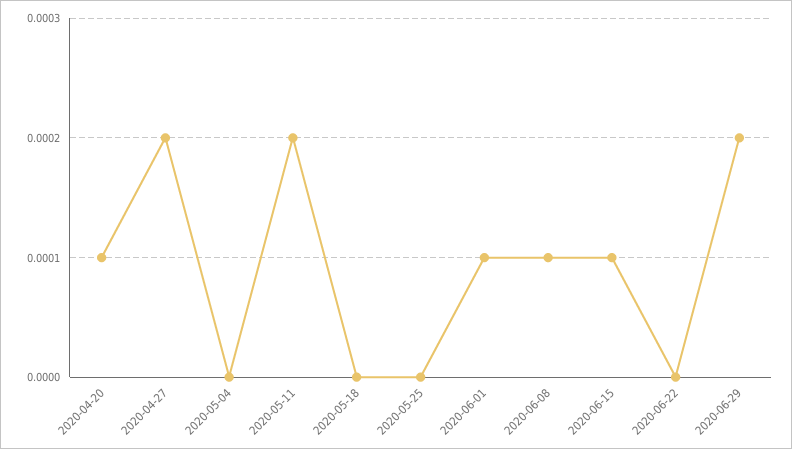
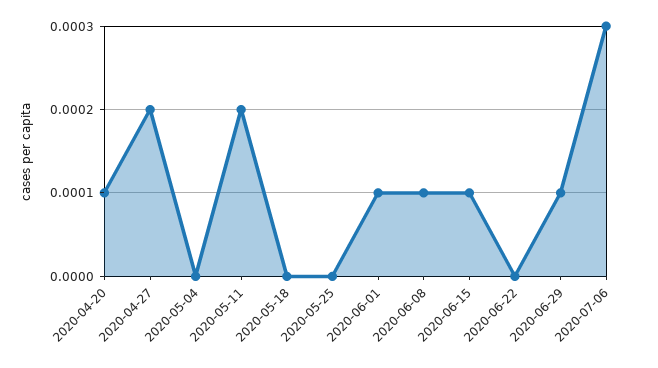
2020-06-29: 0.0002 -> 0.0001
2020-07-06: none -> 0.0003

